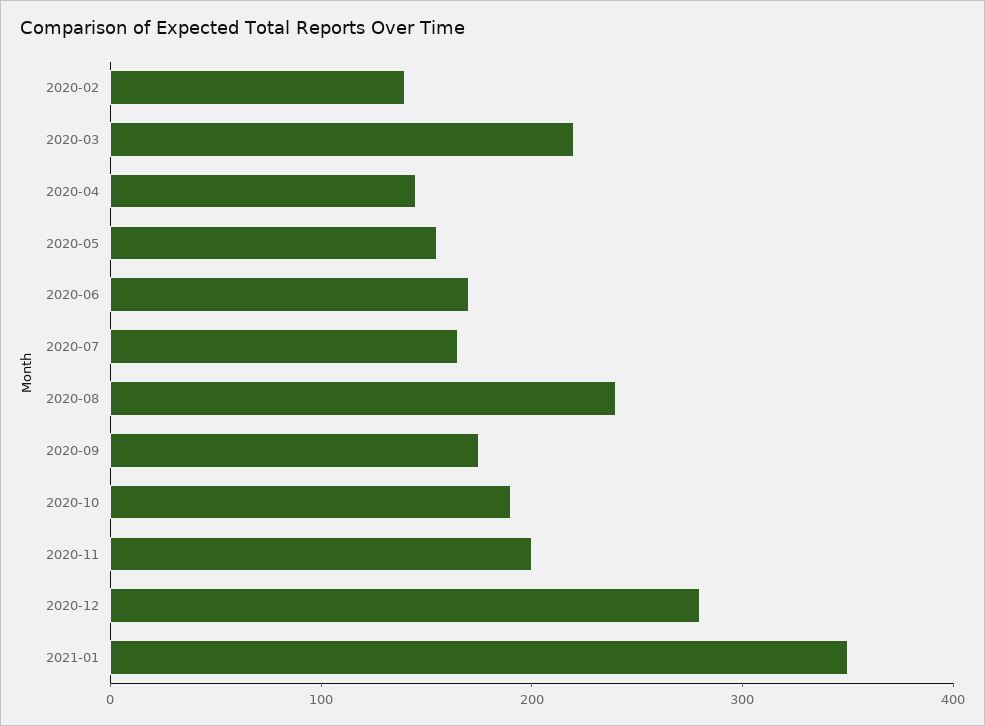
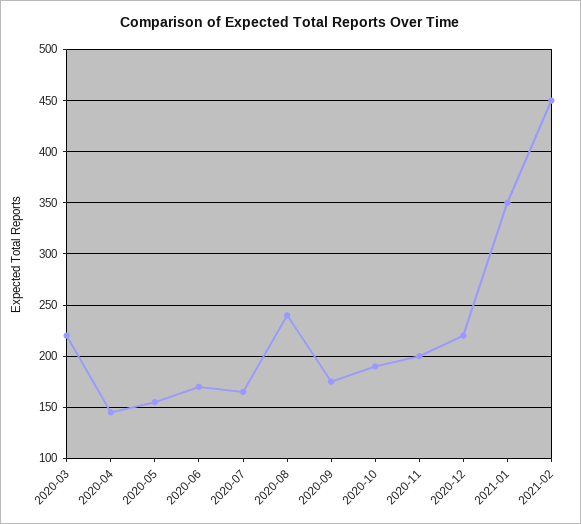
2020-02: 140 -> none
2020-12: 280 -> 220
2021-02: none -> 450

